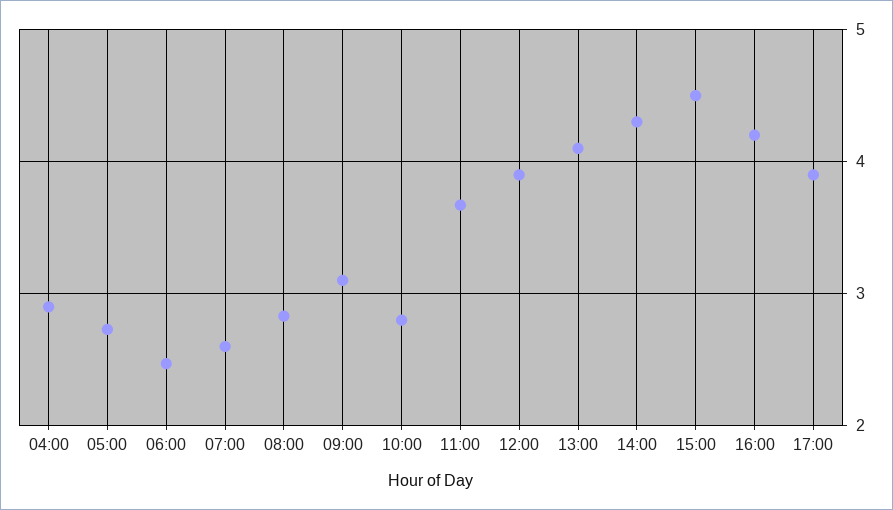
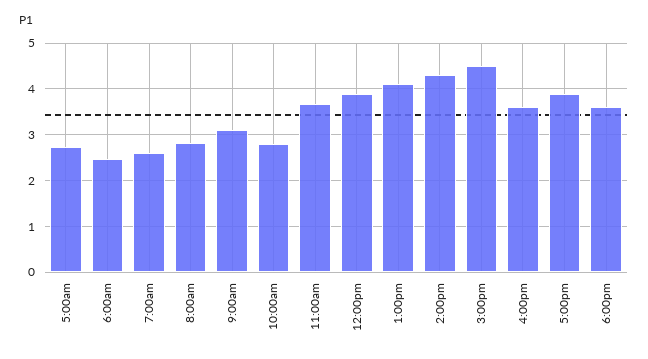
04:00: 2.9 -> none
16:00: 4.2 -> 3.6
6:00pm: none -> 3.6

